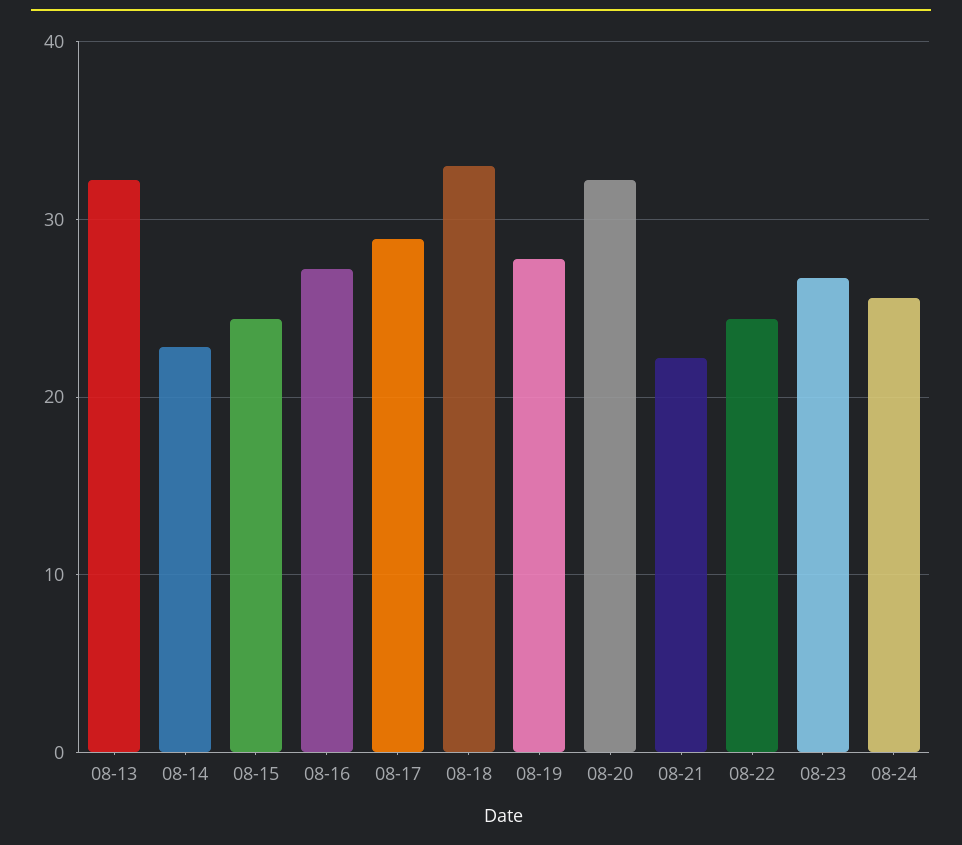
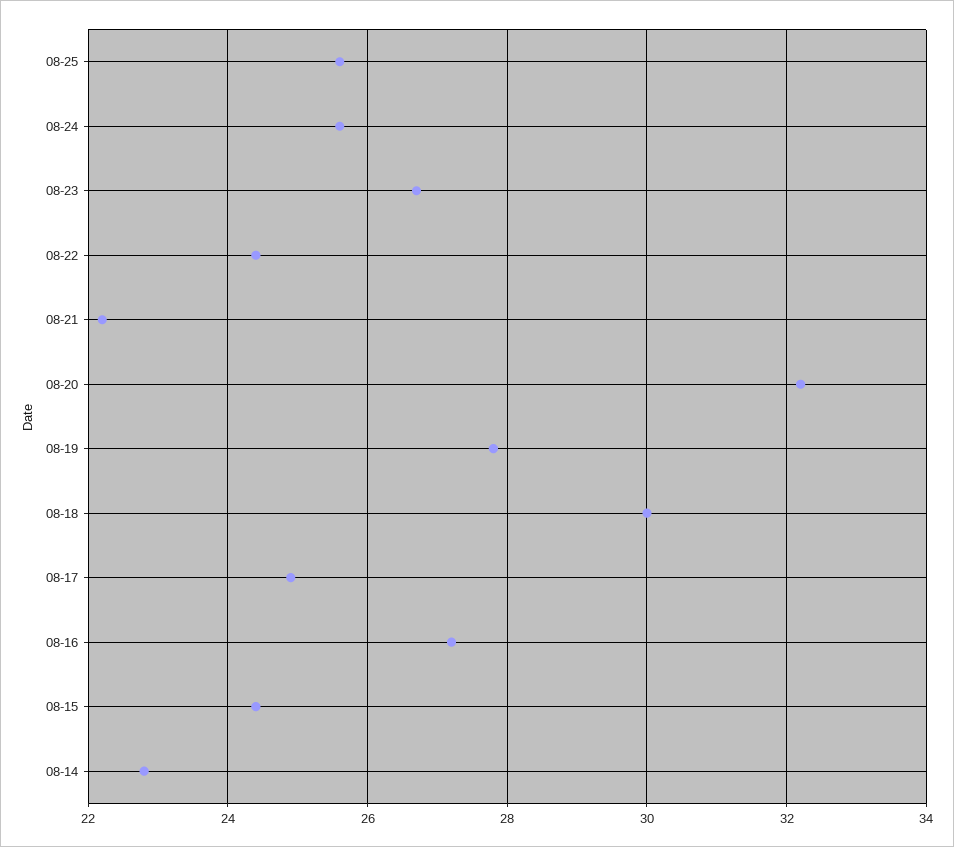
08-13: 32 -> none
08-17: 29 -> 25
08-18: 33 -> 30
08-25: none -> 25.5

